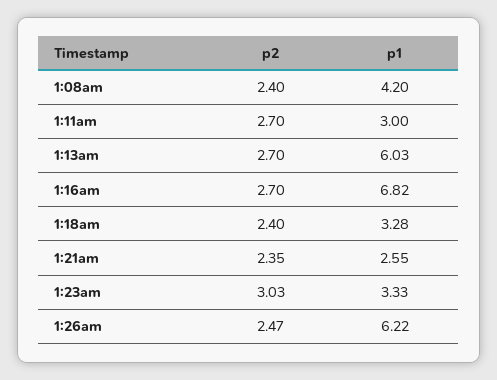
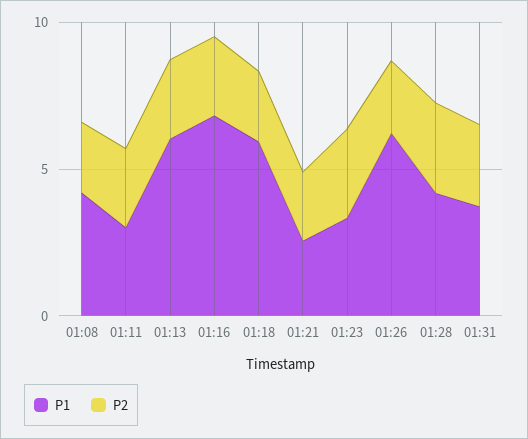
p1, 1:18am: 3.28 -> 6
p1, 01:28: none -> 4
p2, 01:28: none -> 3
p1, 01:31: none -> 4
p2, 01:31: none -> 3

